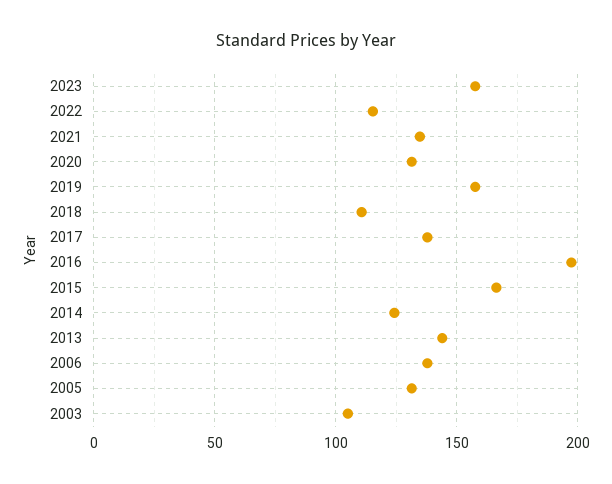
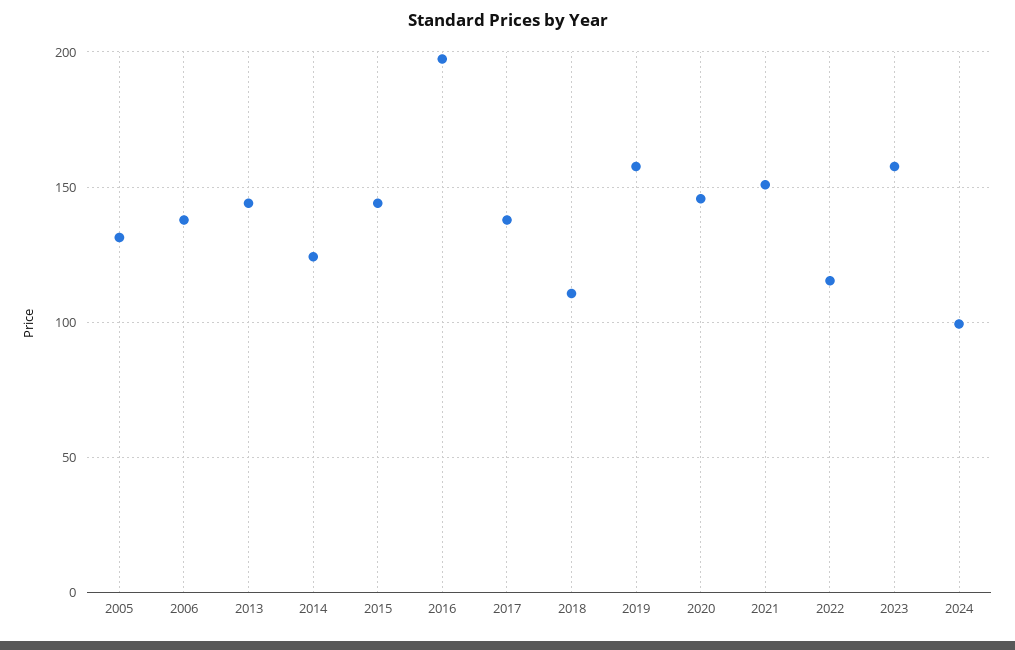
2021: 135 -> 150
2020: 130 -> 145
2015: 165 -> 145
2003: 105 -> none
2024: none -> 100

